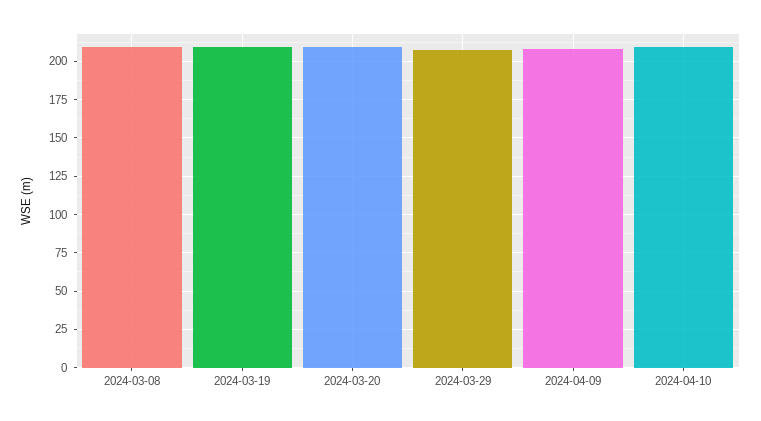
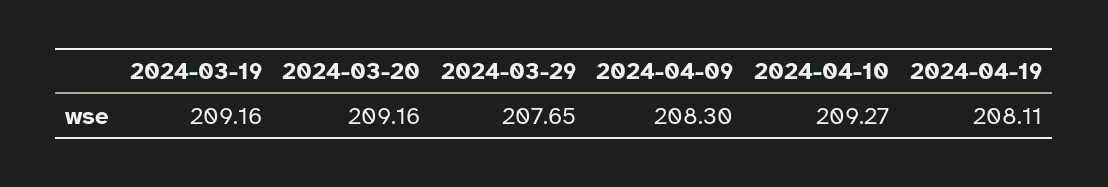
2024-03-08: 210 -> none
2024-04-19: none -> 208.11

